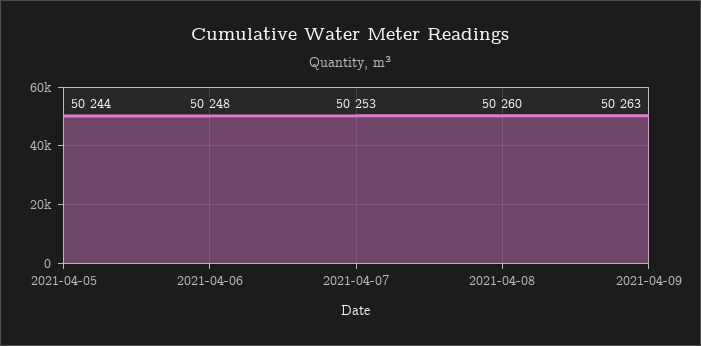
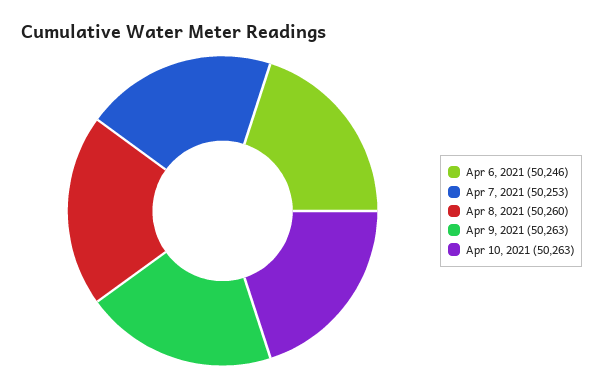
2021-04-05: 50244 -> none
2021-04-06: 50248 -> 50246
Apr 10, 2021: none -> 50263

